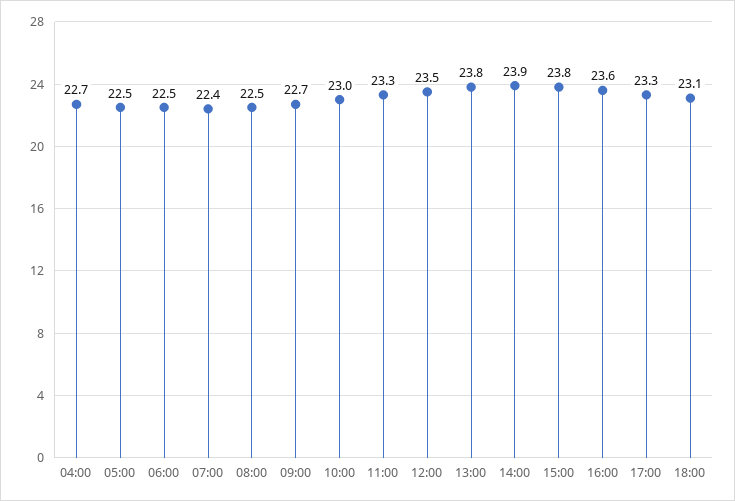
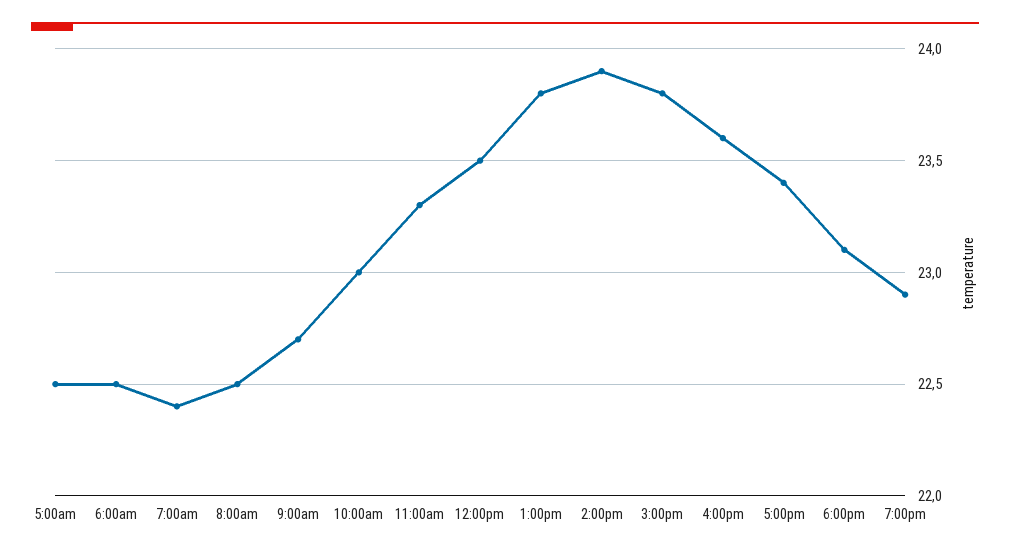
04:00: 22.7 -> none
17:00: 23.3 -> 23.4
7:00pm: none -> 22.9

